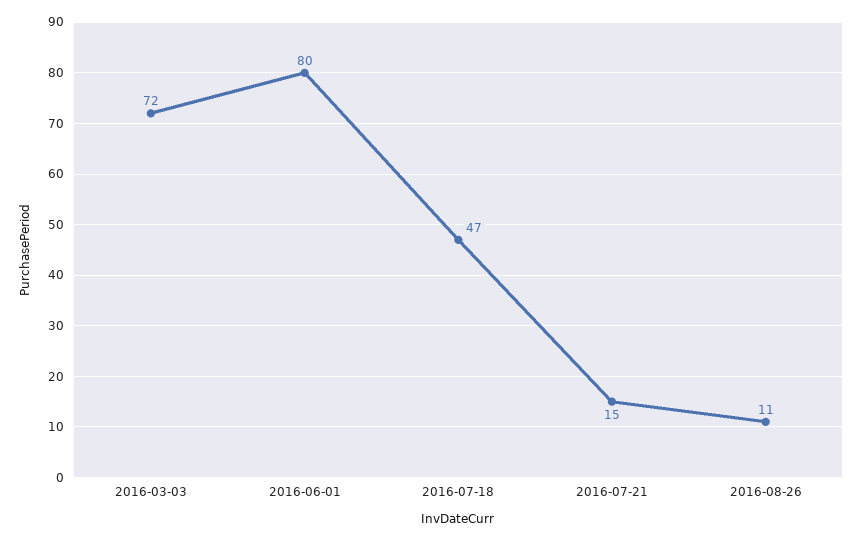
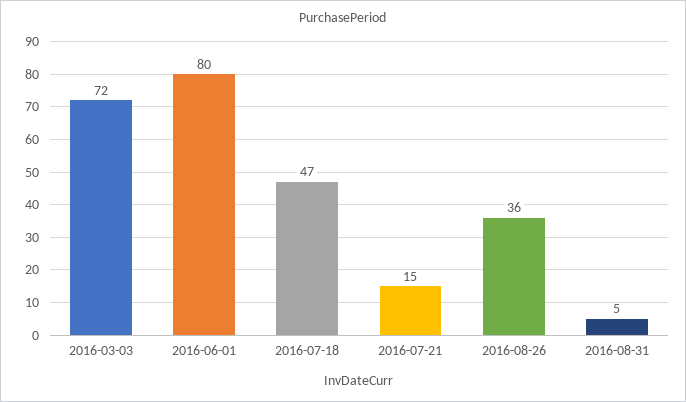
2016-08-26: 11 -> 36
2016-08-31: none -> 5

